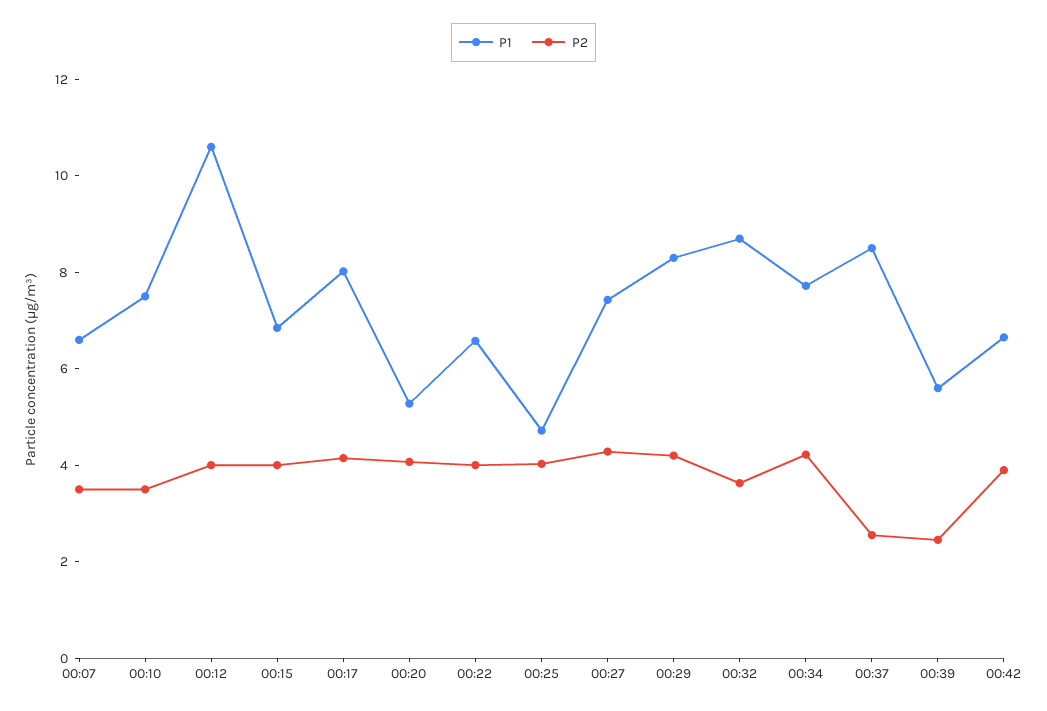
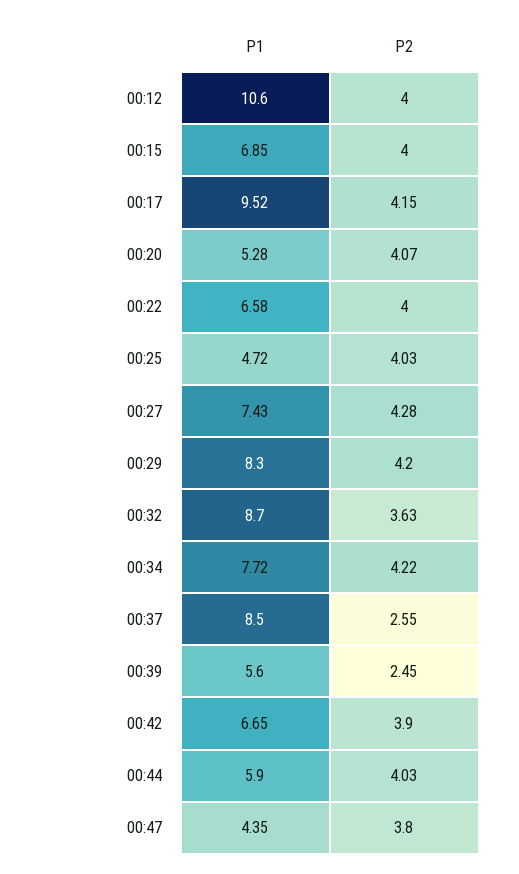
P1, 00:07: 6.5 -> none
P2, 00:07: 3.5 -> none
P1, 00:10: 7.5 -> none
P2, 00:10: 3.5 -> none
P1, 00:17: 8 -> 9.52
P1, 00:44: none -> 5.9
P2, 00:44: none -> 4.03
P1, 00:47: none -> 4.35
P2, 00:47: none -> 3.8

